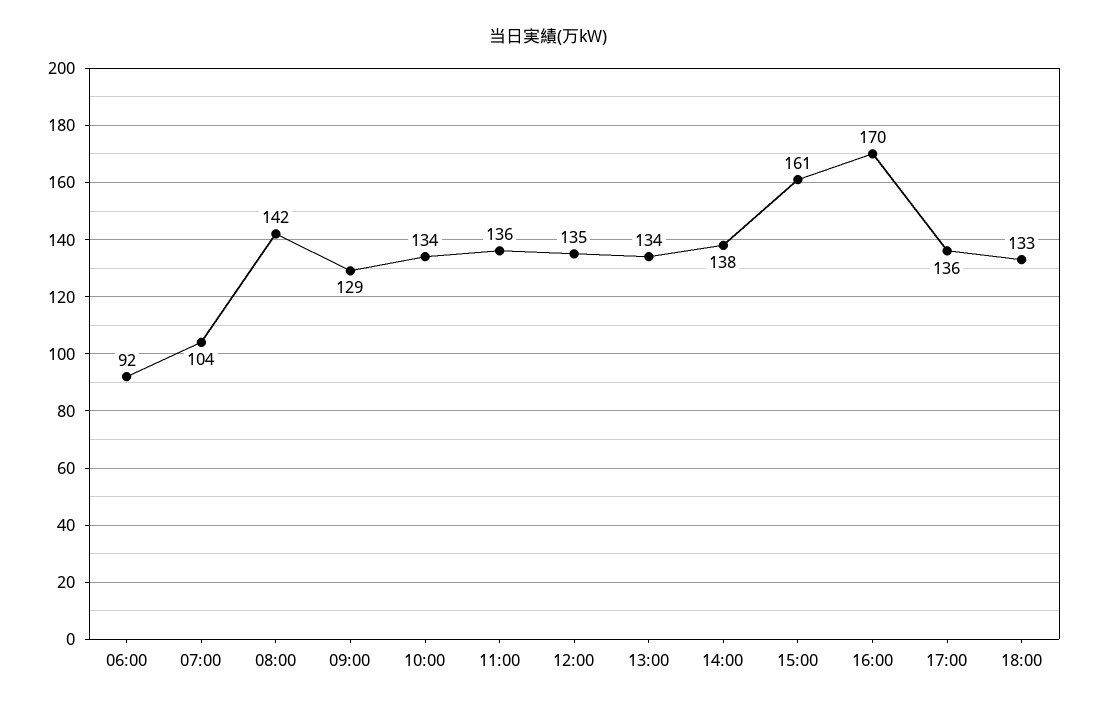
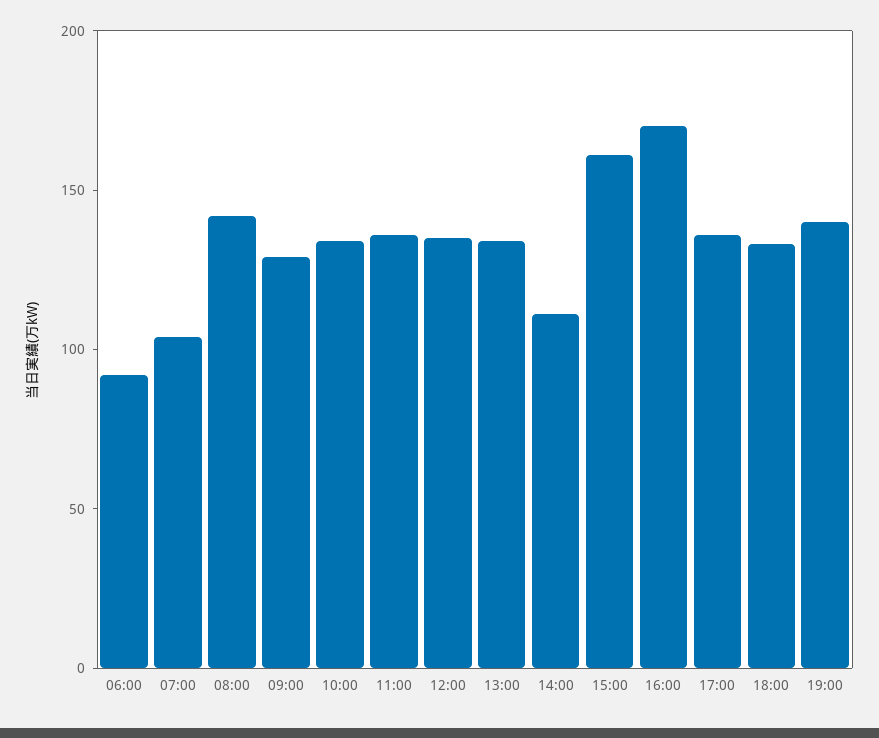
14:00: 138 -> 110
19:00: none -> 140

